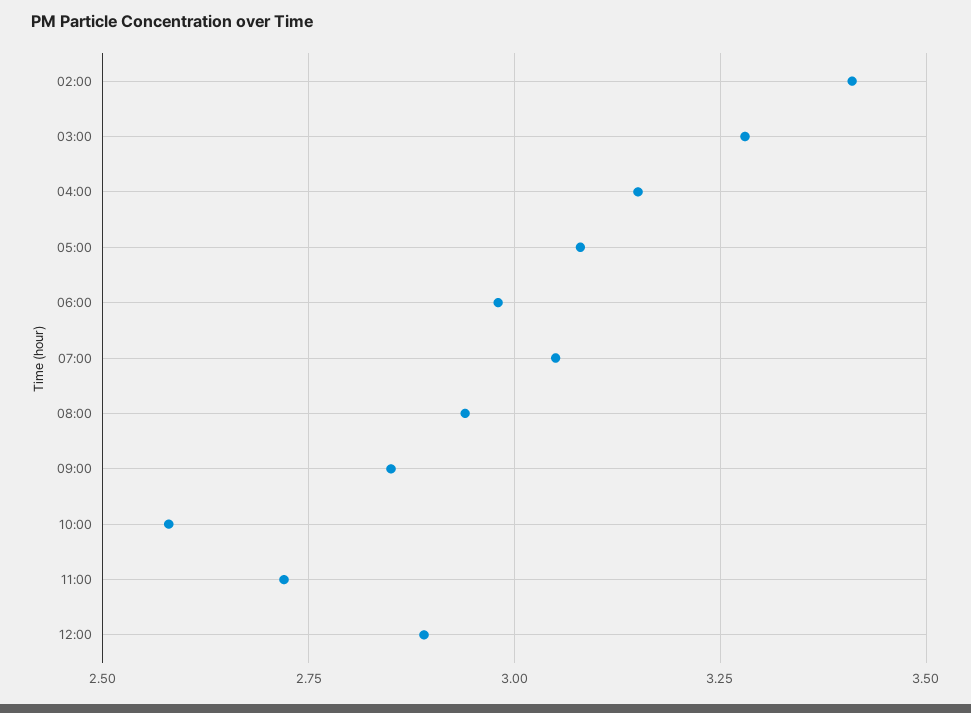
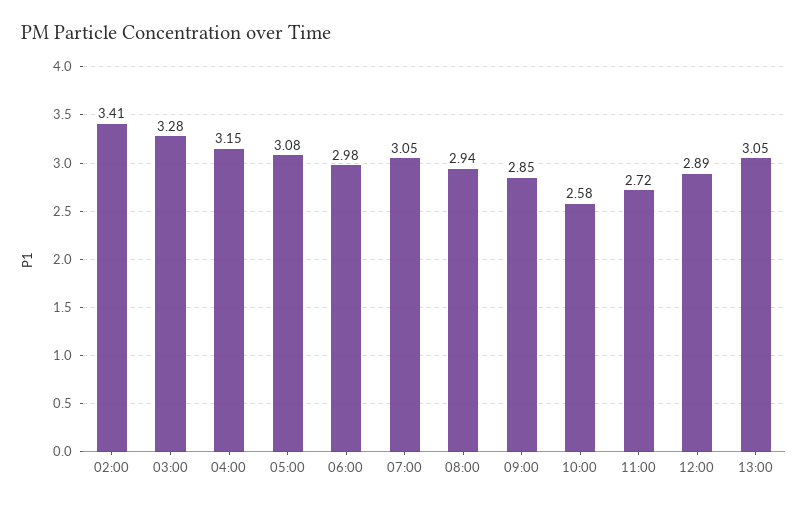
13:00: none -> 3.05

